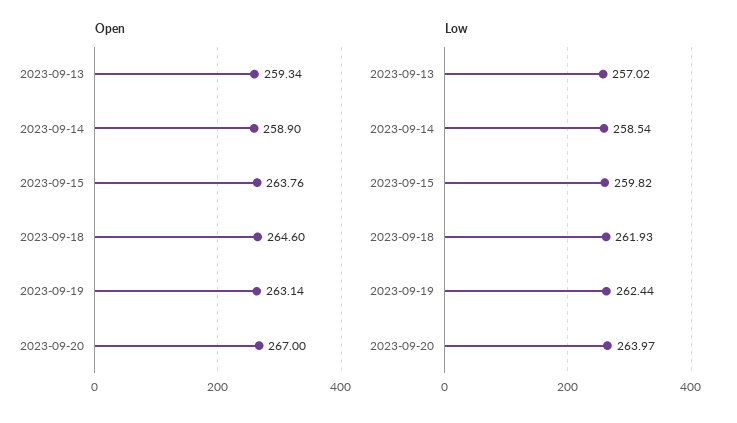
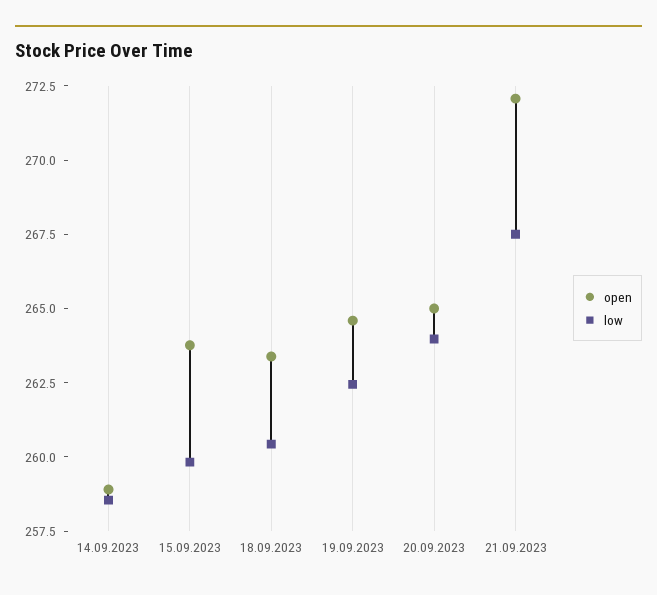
Open, 2023-09-13: 259.34 -> none
Open, 2023-09-18: 264.6 -> 263.5
Open, 2023-09-19: 263.14 -> 264.5
Open, 2023-09-20: 267 -> 265
Low, 2023-09-13: 257.02 -> none
Low, 2023-09-18: 261.93 -> 260.5
Open, 21.09.2023: none -> 272
Low, 21.09.2023: none -> 267.5

